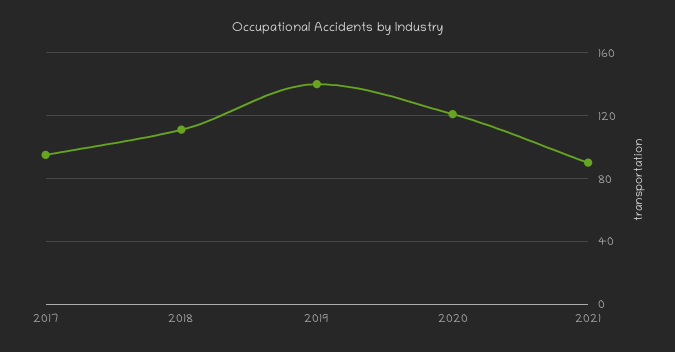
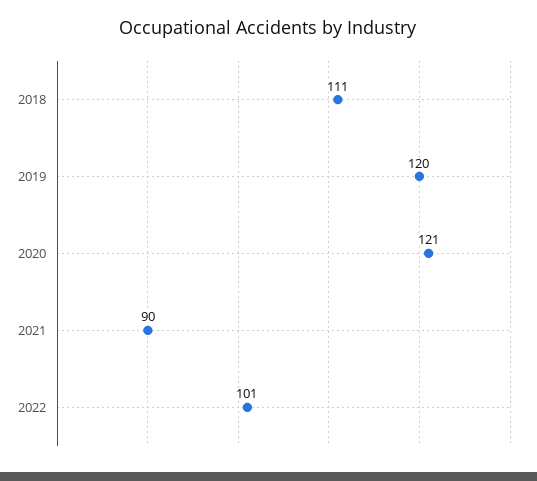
2017: 95 -> none
2019: 140 -> 120
2022: none -> 101

